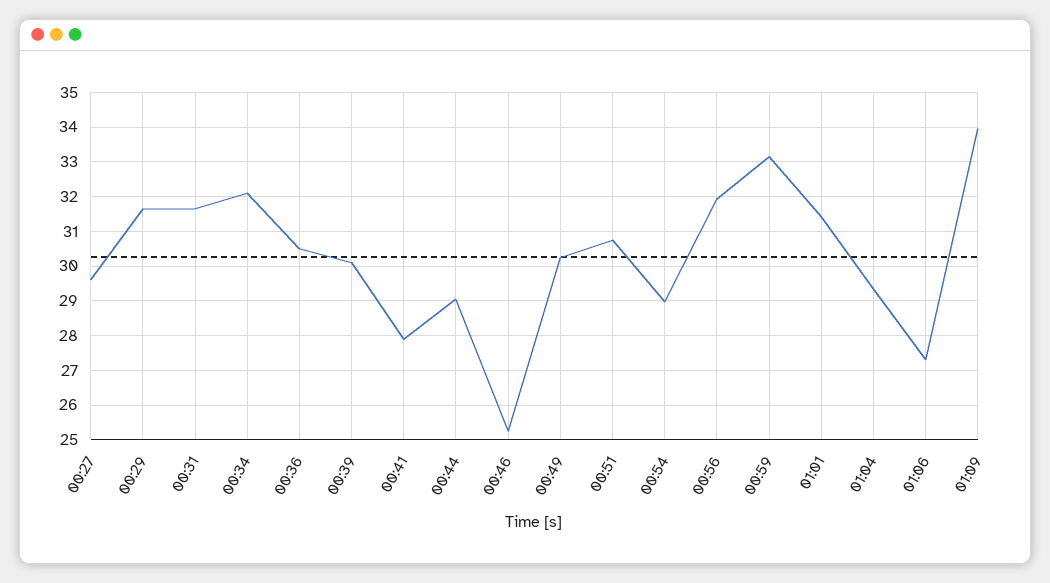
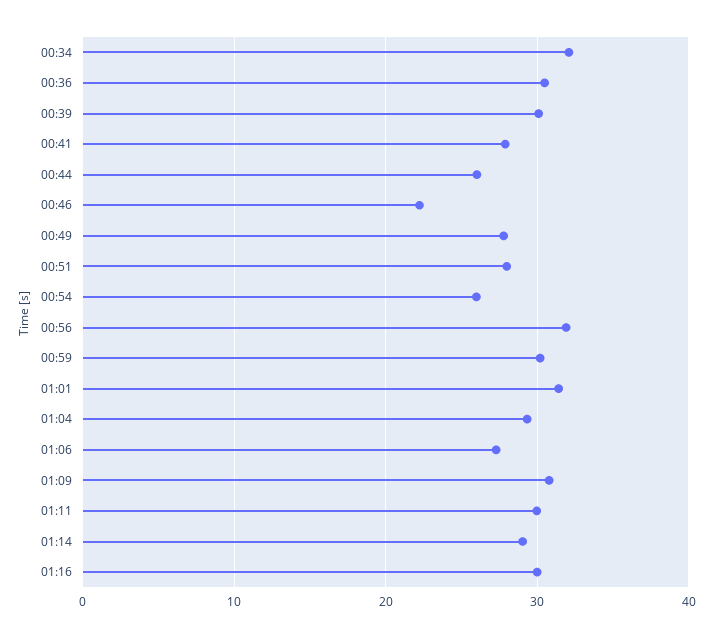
00:27: 29.6 -> none
00:29: 31.6 -> none
00:31: 31.6 -> none
00:44: 29 -> 26
00:46: 25.2 -> 22
00:49: 30.2 -> 28
00:51: 30.8 -> 28
00:54: 29 -> 26
00:59: 33.2 -> 30
01:09: 34 -> 31
01:11: none -> 30
01:14: none -> 29
01:16: none -> 30

